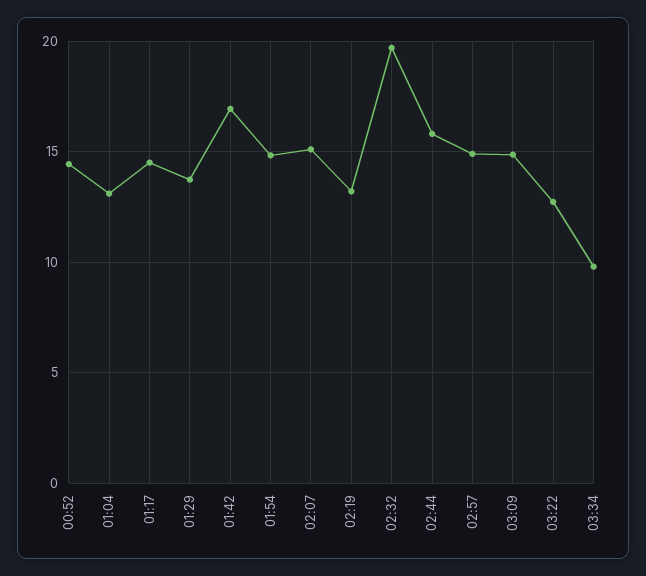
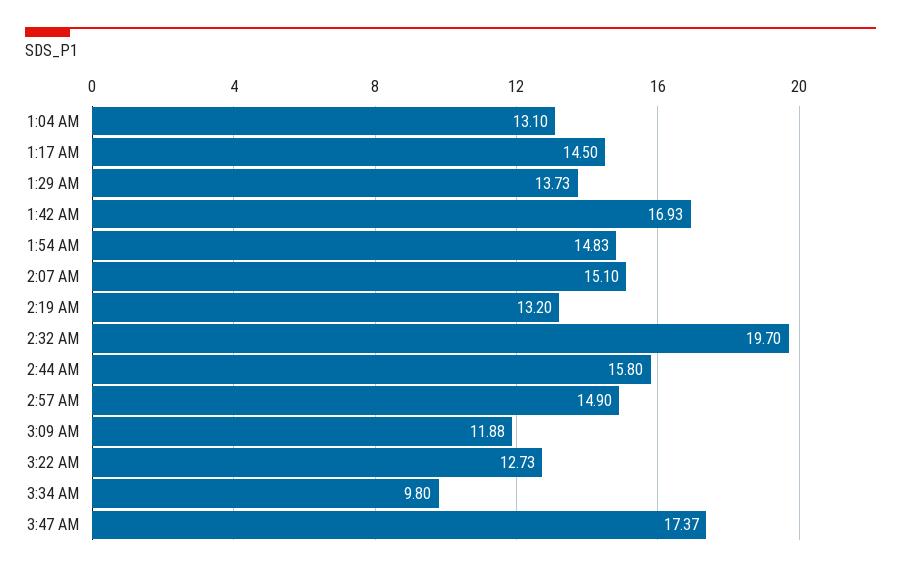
00:52: 14.5 -> none
03:09: 15 -> 11.88
3:47 AM: none -> 17.37

